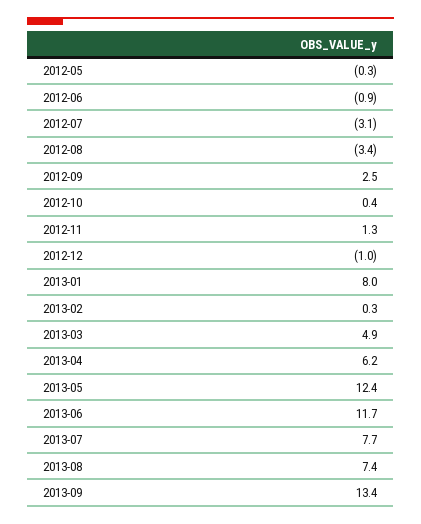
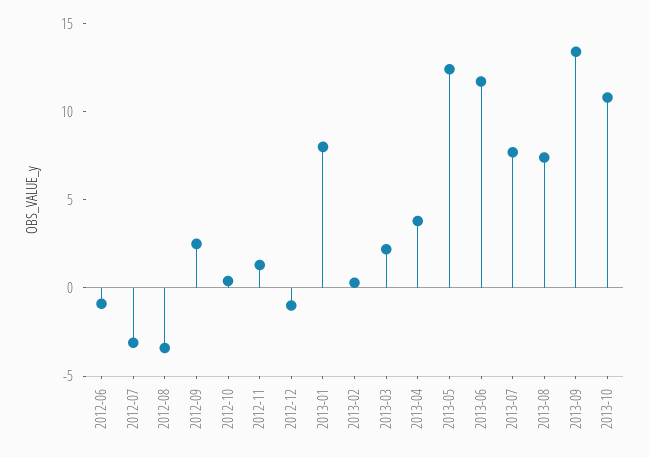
2012-05: -0.3 -> none
2013-03: 4.9 -> 2
2013-04: 6.2 -> 4
2013-10: none -> 11

